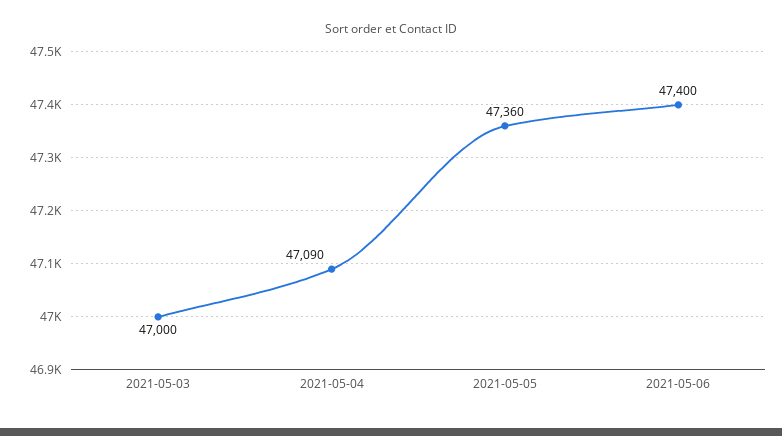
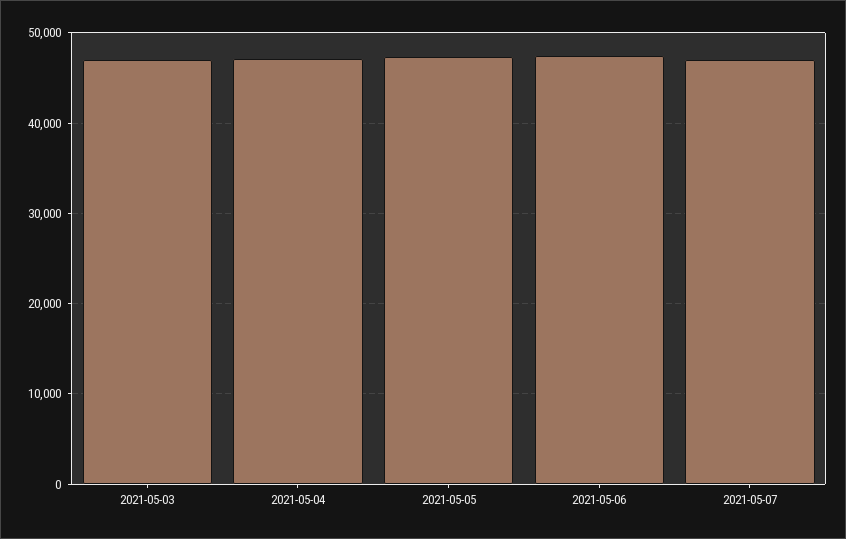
2021-05-07: none -> 47000

